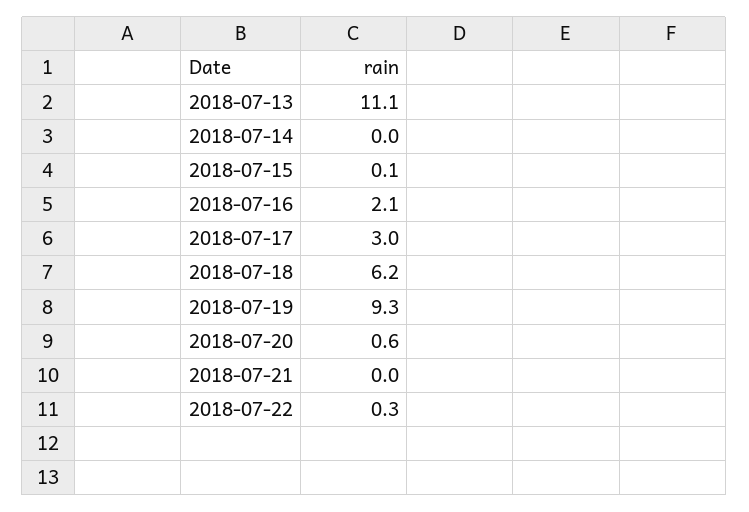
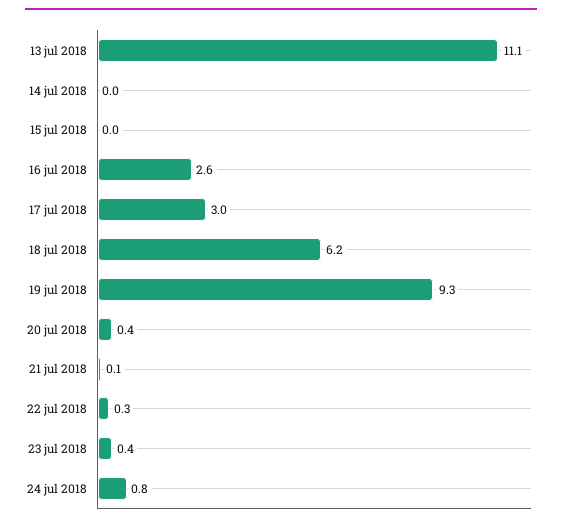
2018-07-15: 0.1 -> 0
2018-07-16: 2.1 -> 2.6
2018-07-20: 0.6 -> 0.4
2018-07-21: 0 -> 0.1
23 jul 2018: none -> 0.4
24 jul 2018: none -> 0.8

